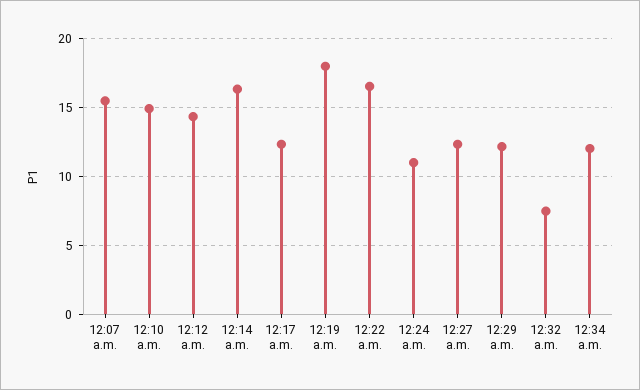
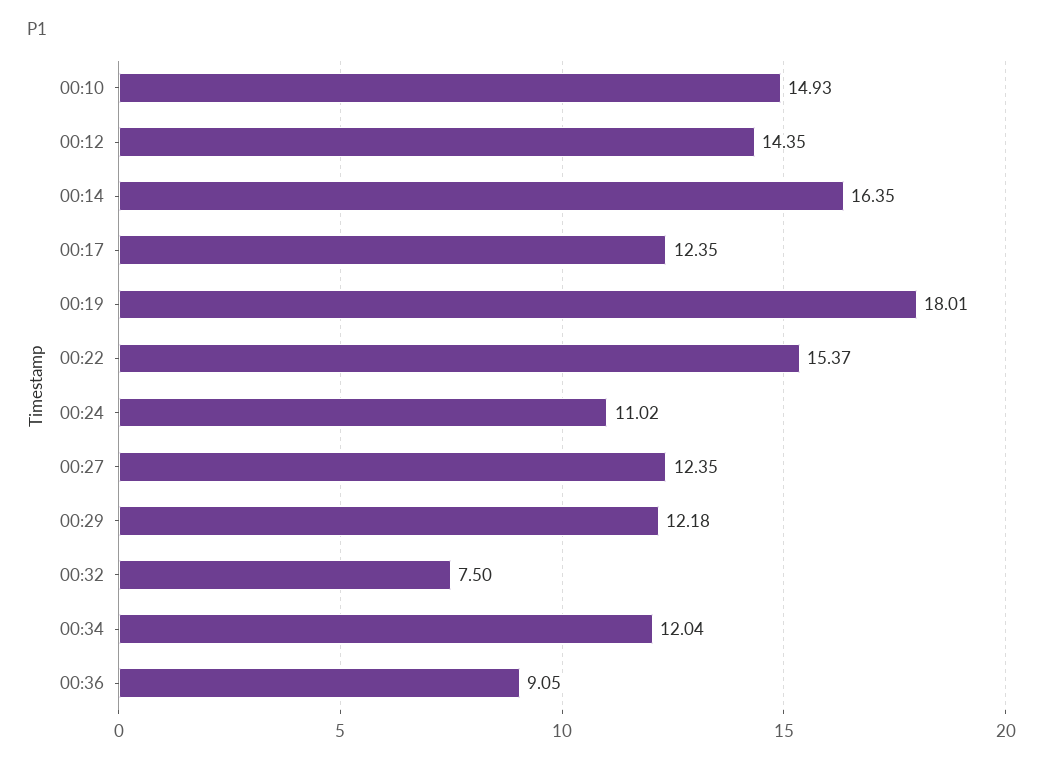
12:07 a.m.: 15.5 -> none
12:22 a.m.: 16.5 -> 15.37
00:36: none -> 9.05

